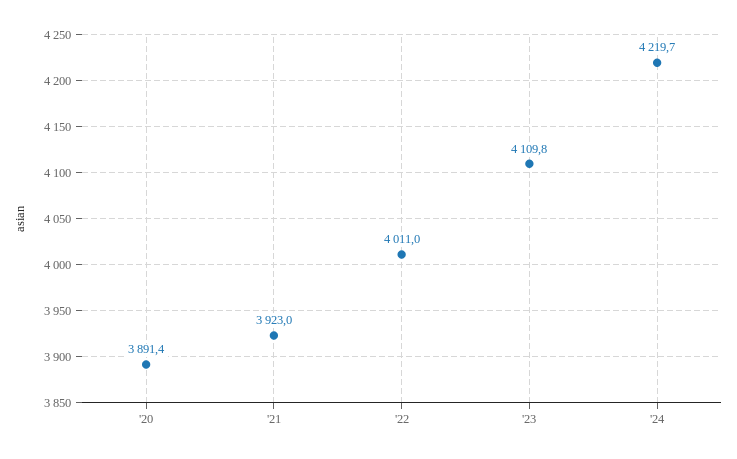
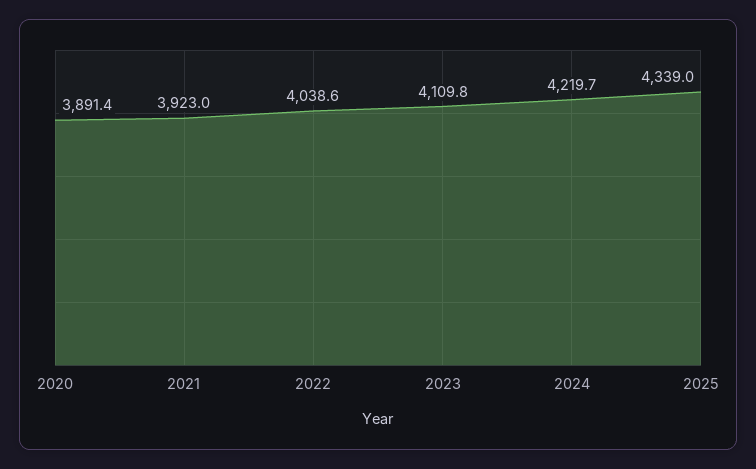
'22: 4011 -> 4038.6
2025: none -> 4339

